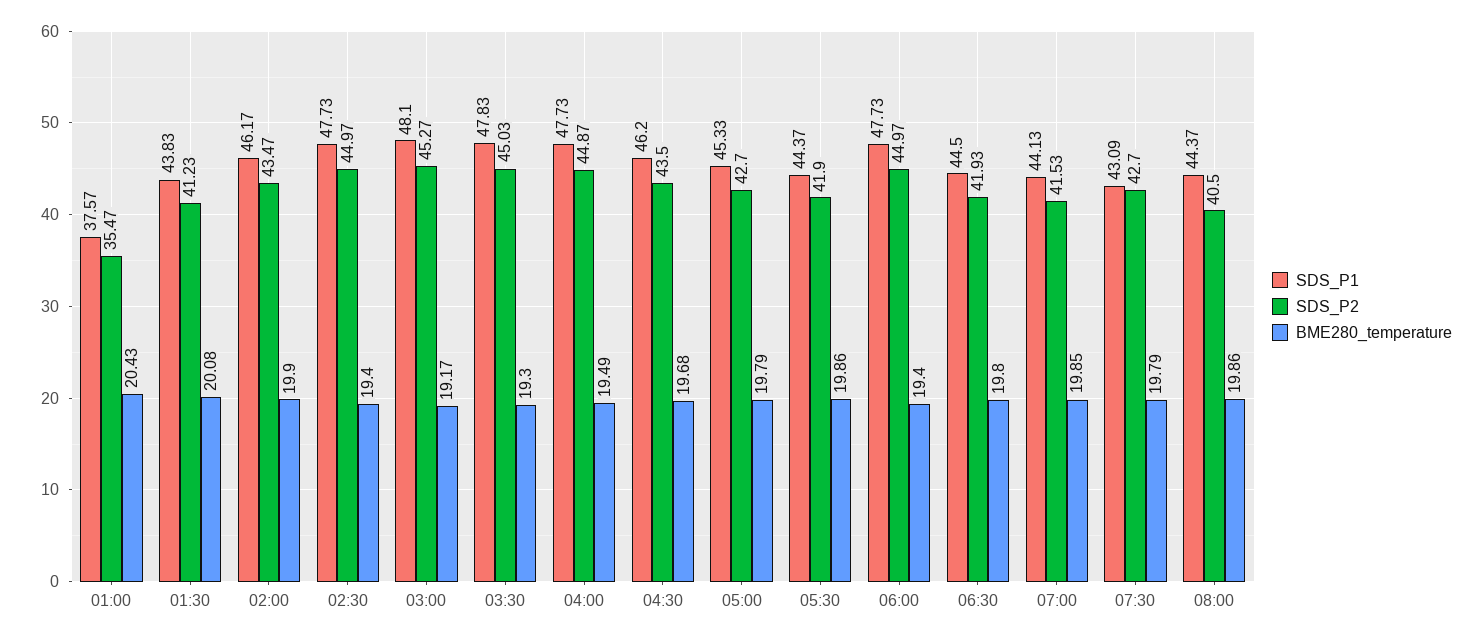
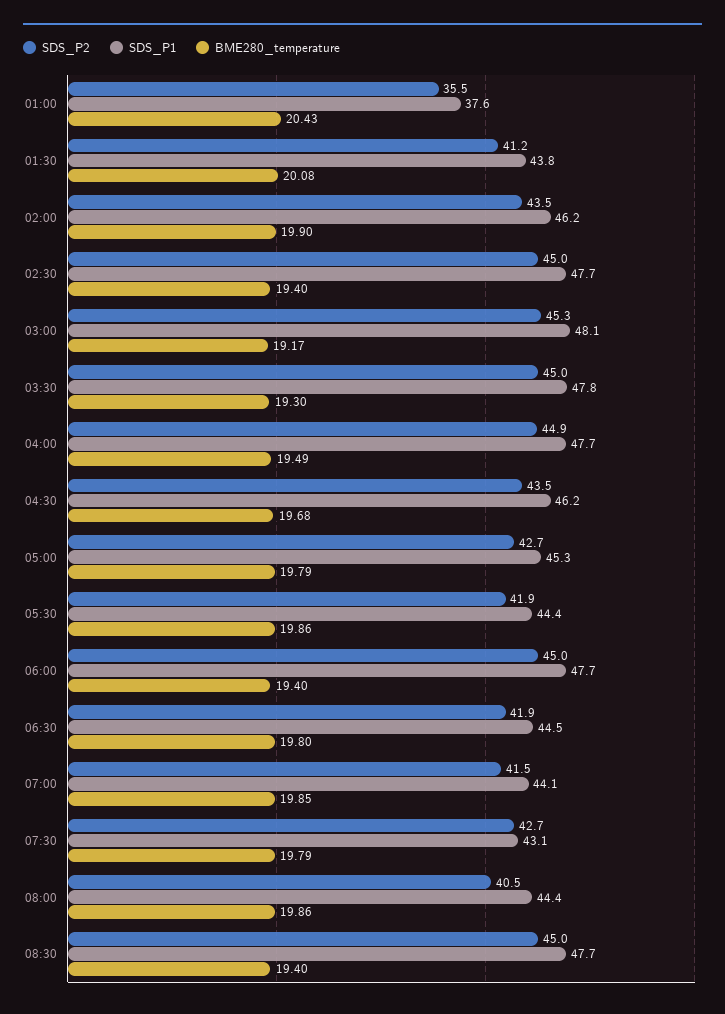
SDS_P2, 08:30: none -> 45
SDS_P1, 08:30: none -> 47.7
BME280_temperature, 08:30: none -> 19.4

